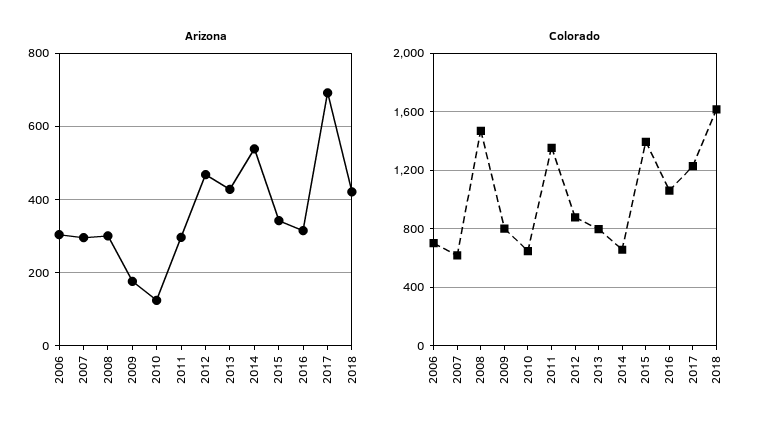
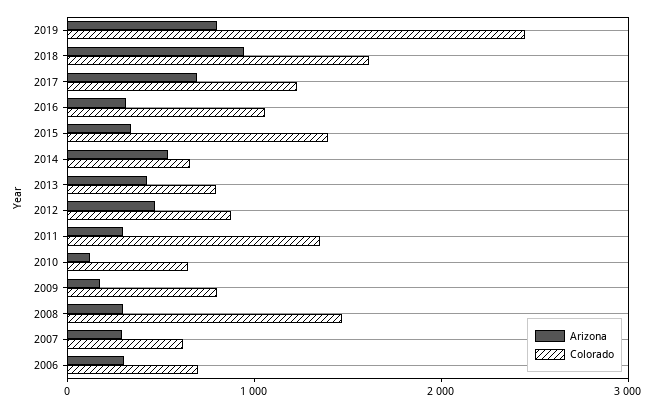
Arizona, 2018: 420 -> 1000
Arizona, 2019: none -> 800
Colorado, 2019: none -> 2400

